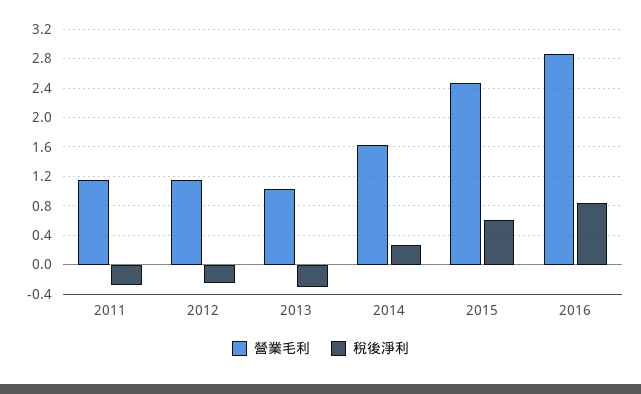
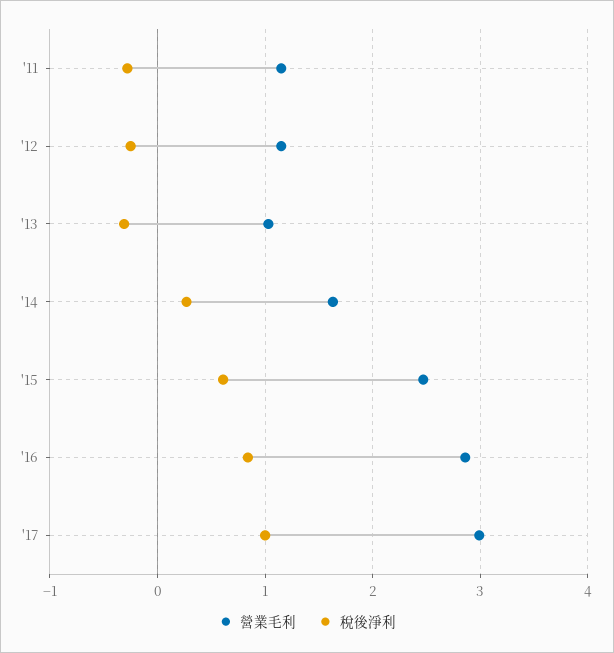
營業毛利, '17: none -> 3
稅後淨利, '17: none -> 1

